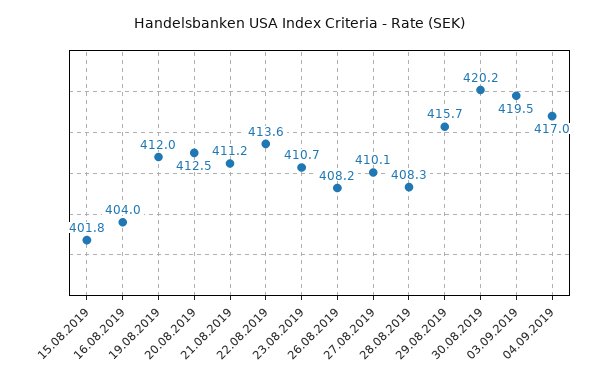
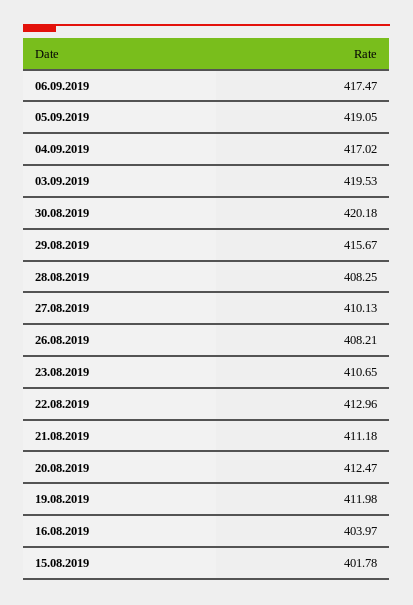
22.08.2019: 413.6 -> 412.96
06.09.2019: none -> 417.47
05.09.2019: none -> 419.05

